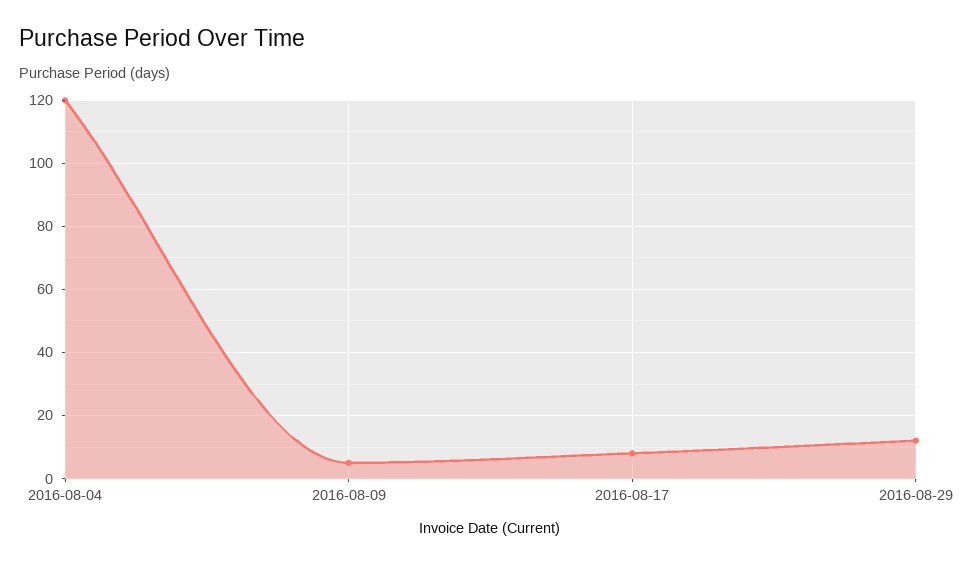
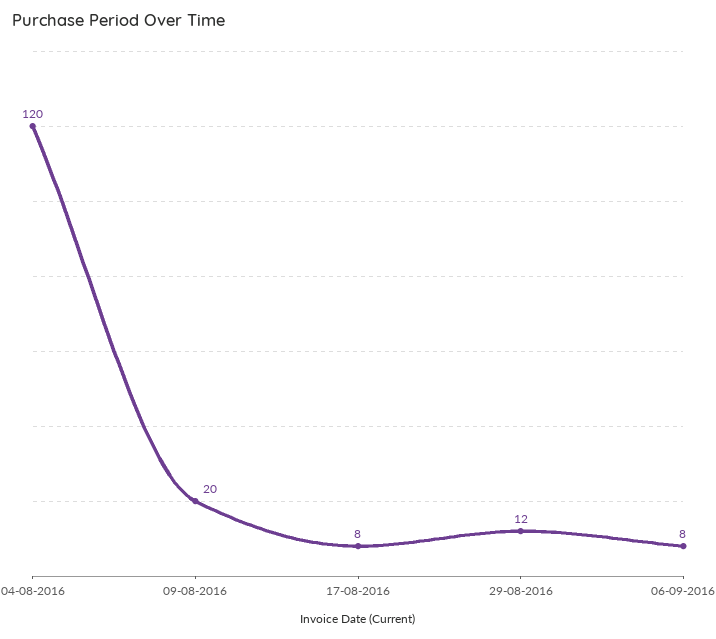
2016-08-09: 5 -> 20
06-09-2016: none -> 8

